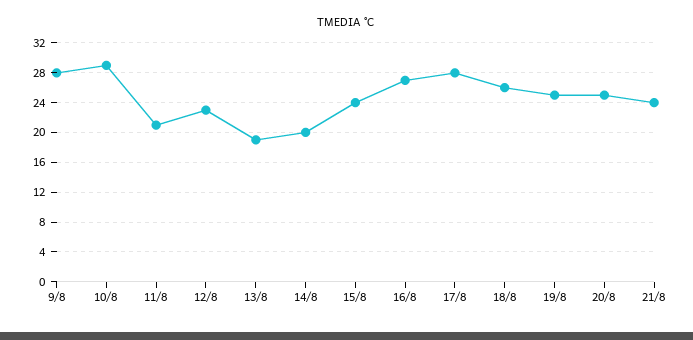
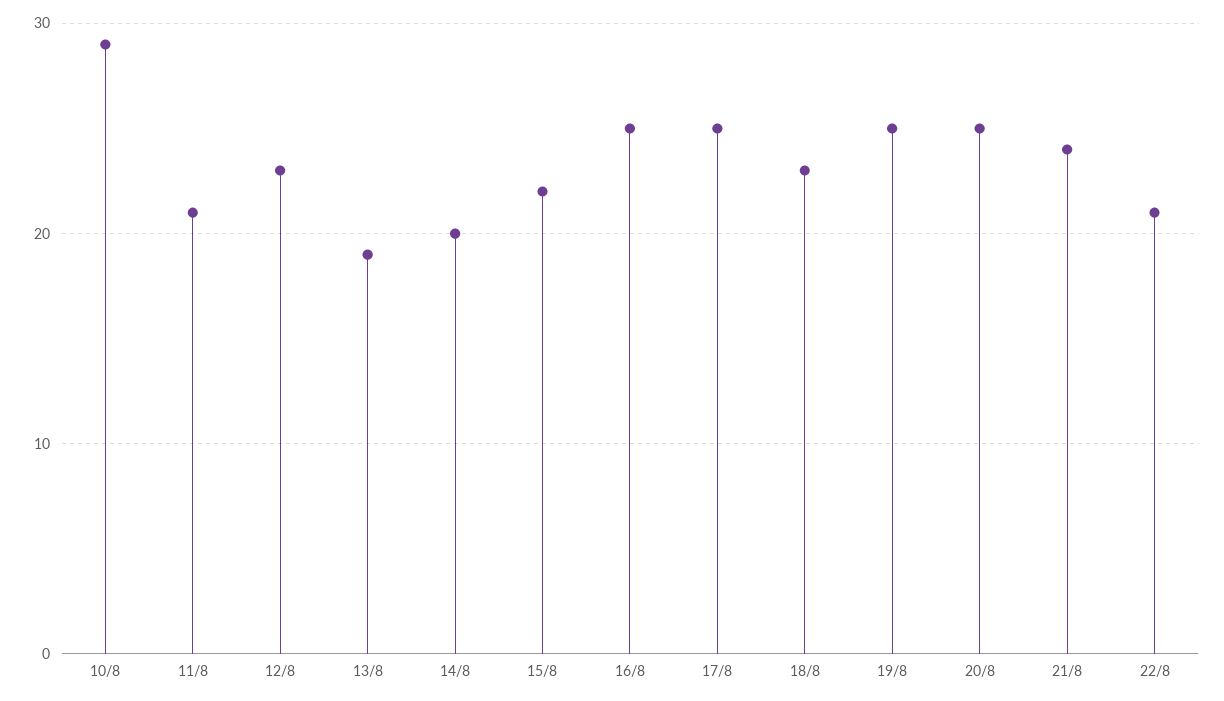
9/8: 28 -> none
15/8: 24 -> 22
16/8: 27 -> 25
17/8: 28 -> 25
18/8: 26 -> 23
22/8: none -> 21

